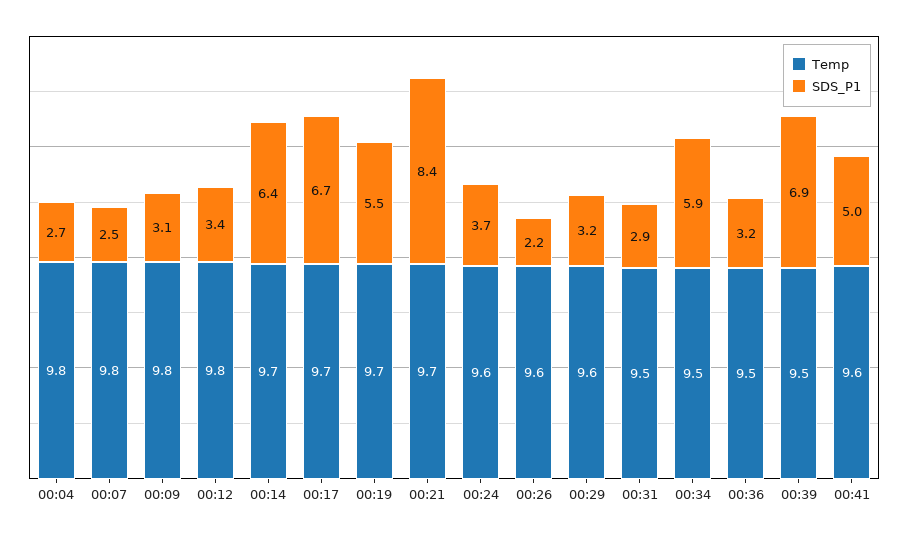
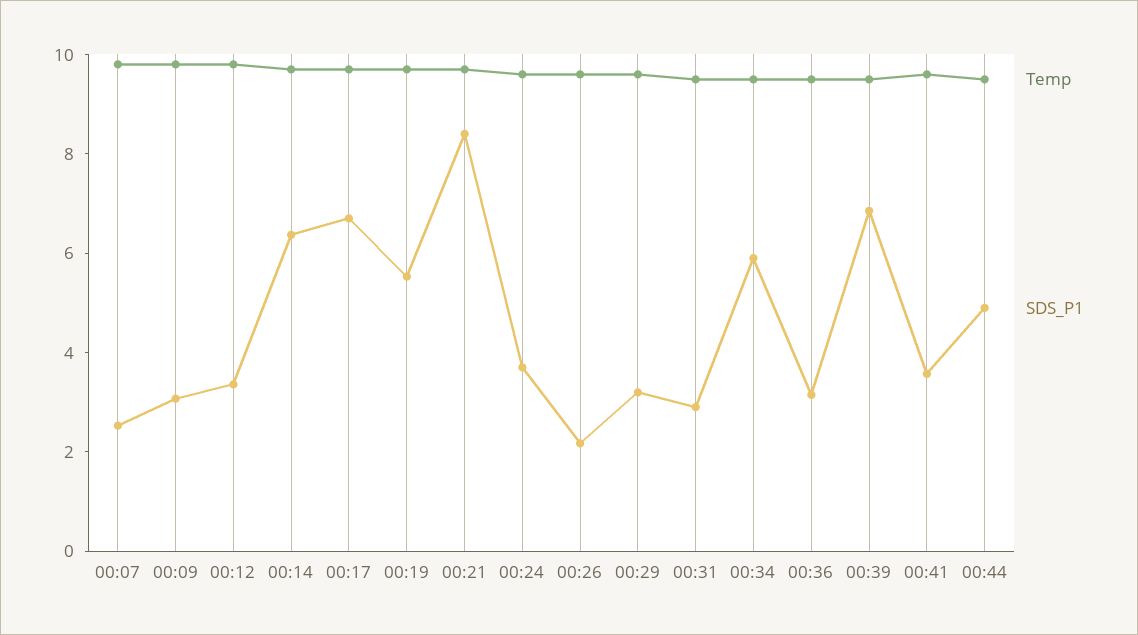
Temp, 00:04: 9.8 -> none
SDS_P1, 00:04: 2.7 -> none
SDS_P1, 00:41: 5 -> 3.5
Temp, 00:44: none -> 9.5
SDS_P1, 00:44: none -> 5

